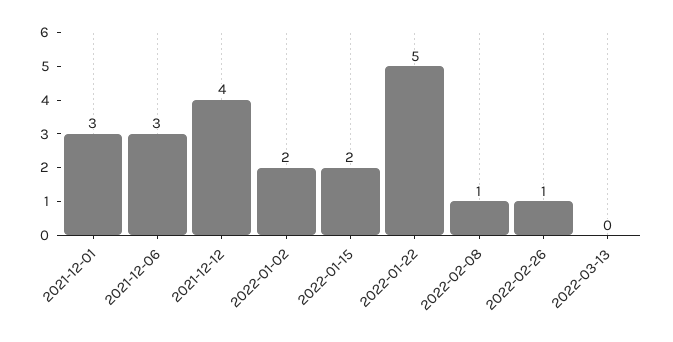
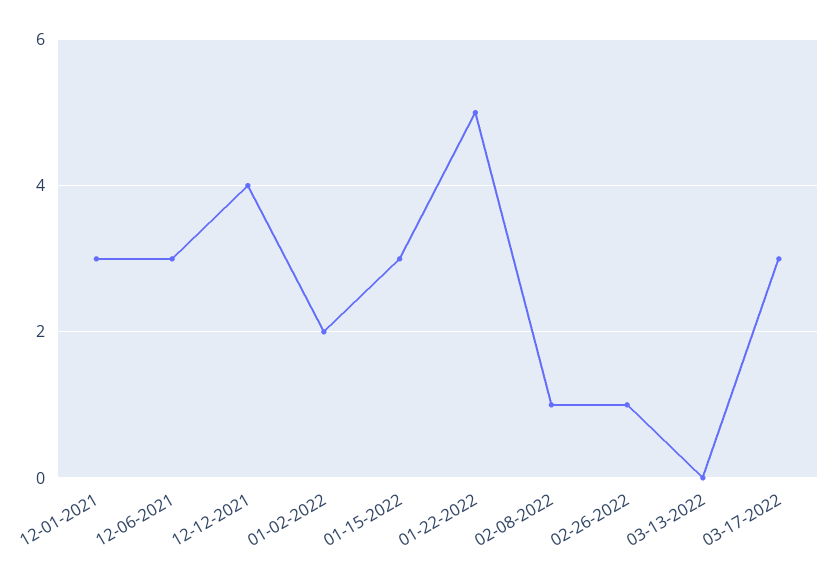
2022-01-15: 2 -> 3
03-17-2022: none -> 3

